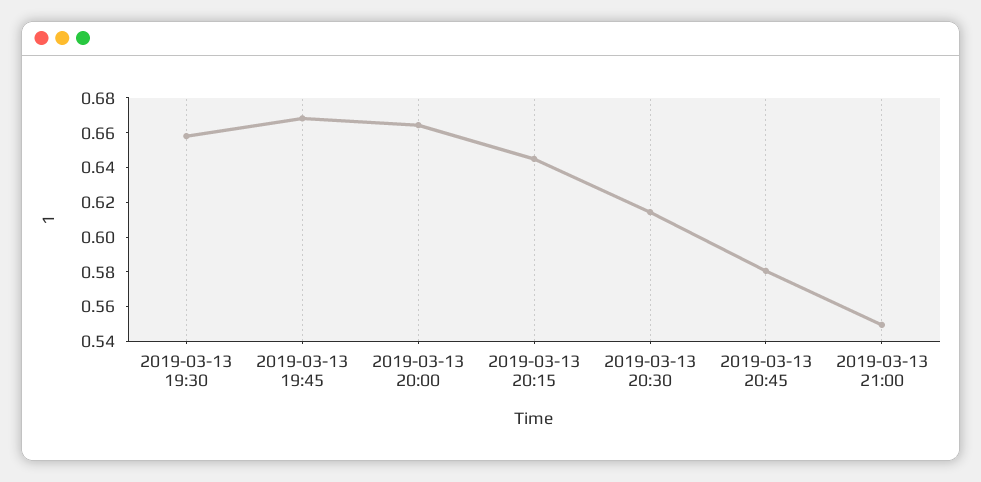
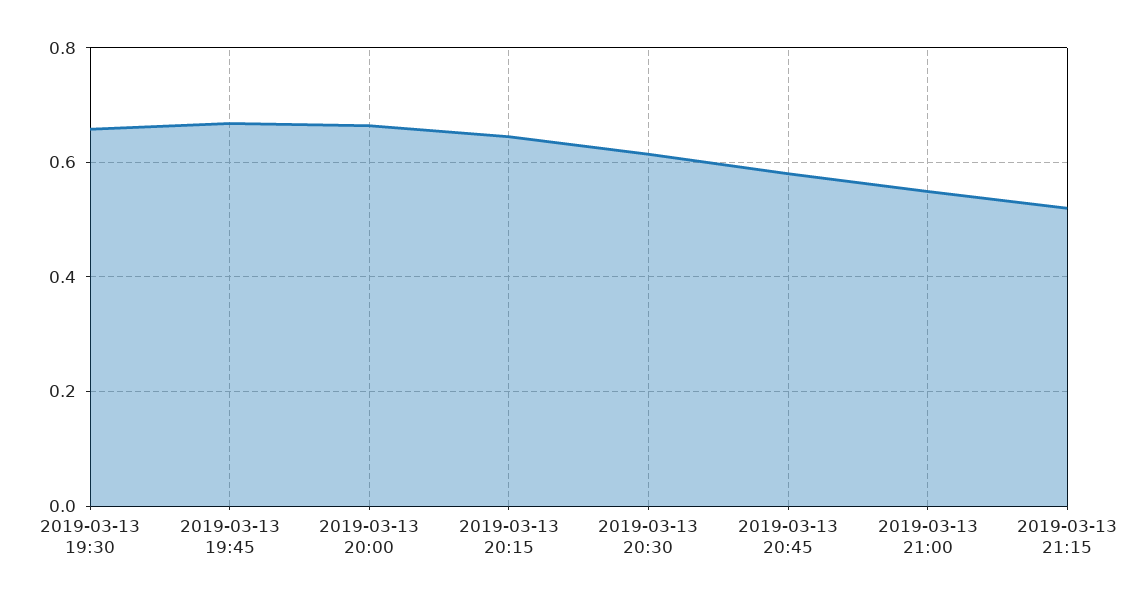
2019-03-13 21:15: none -> 0.52

